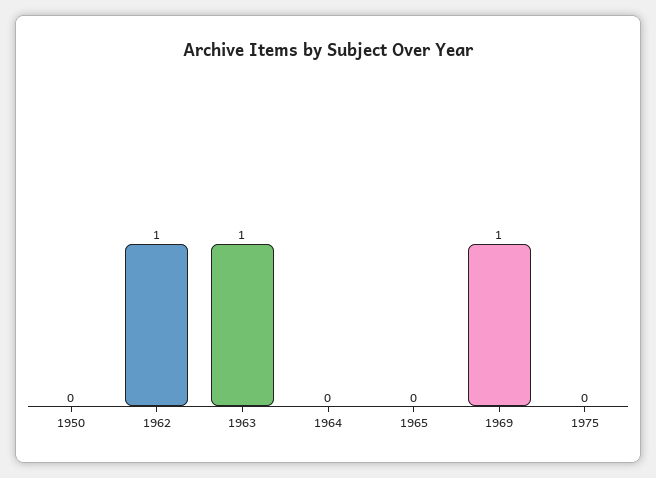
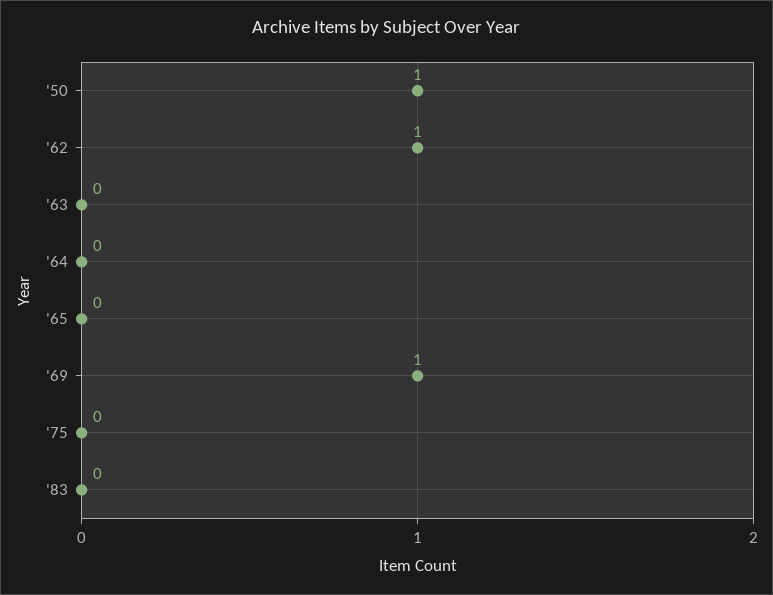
1950: 0 -> 1
1963: 1 -> 0
'83: none -> 0

